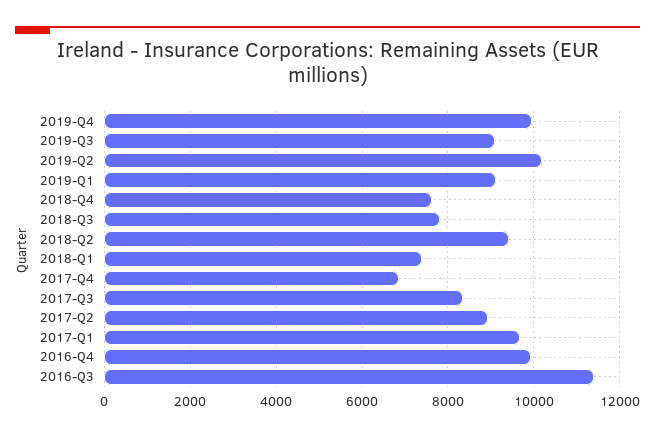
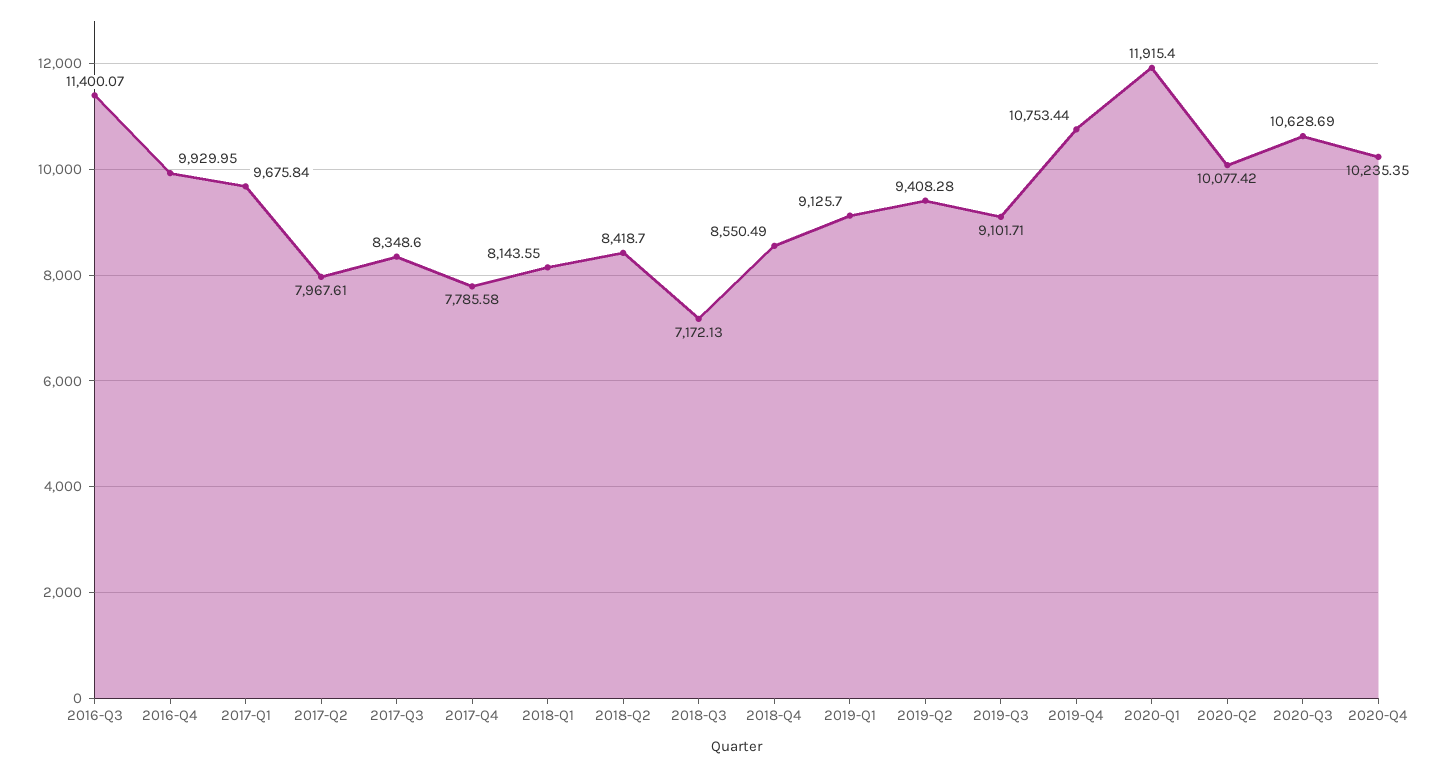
2019-Q4: 10000 -> 10753.44
2019-Q2: 10200 -> 9408.28
2018-Q4: 7600 -> 8550.49
2018-Q3: 7800 -> 7172.13
2018-Q2: 9400 -> 8418.7
2018-Q1: 7400 -> 8143.55
2017-Q4: 6800 -> 7785.58
2017-Q2: 9000 -> 7967.61
2020-Q1: none -> 11915.4
2020-Q2: none -> 10077.42
2020-Q3: none -> 10628.69
2020-Q4: none -> 10235.35

